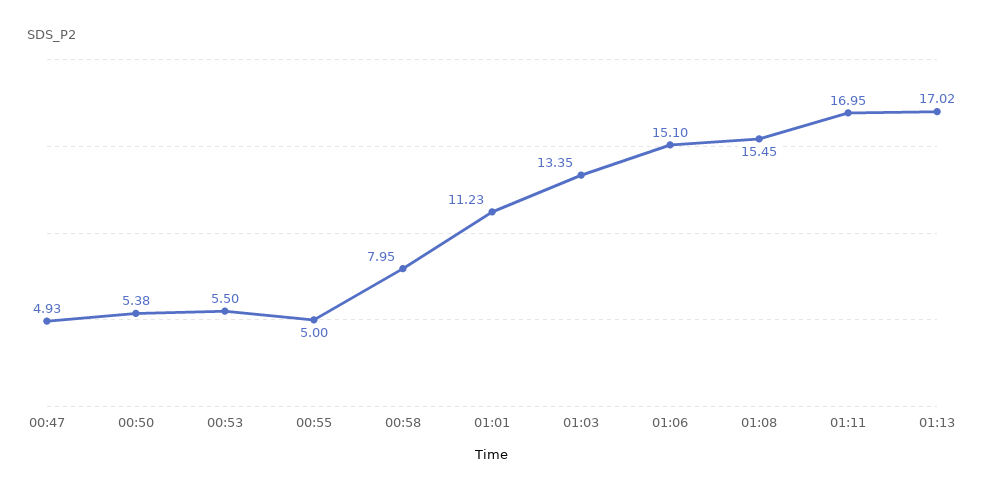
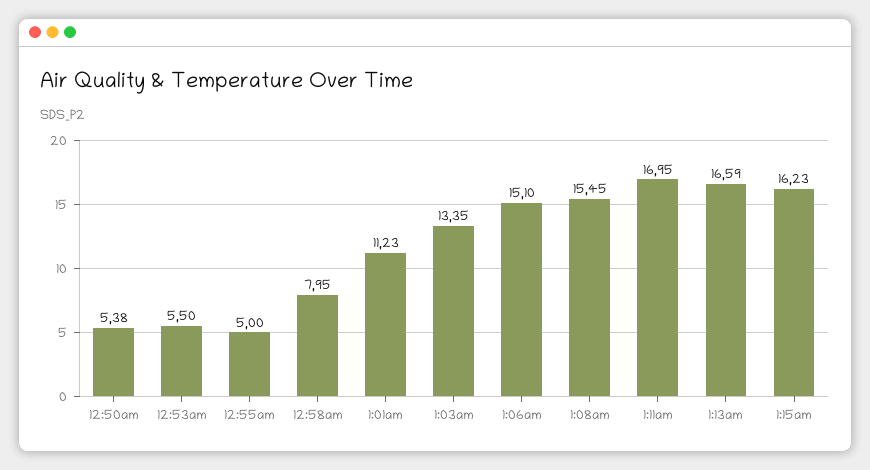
00:47: 4.93 -> none
01:13: 17.02 -> 16.59
1:15am: none -> 16.23

